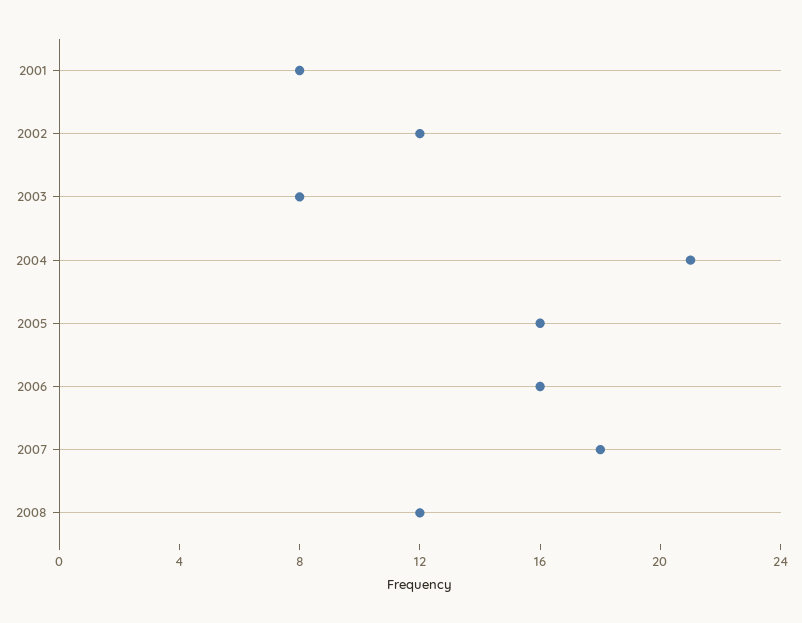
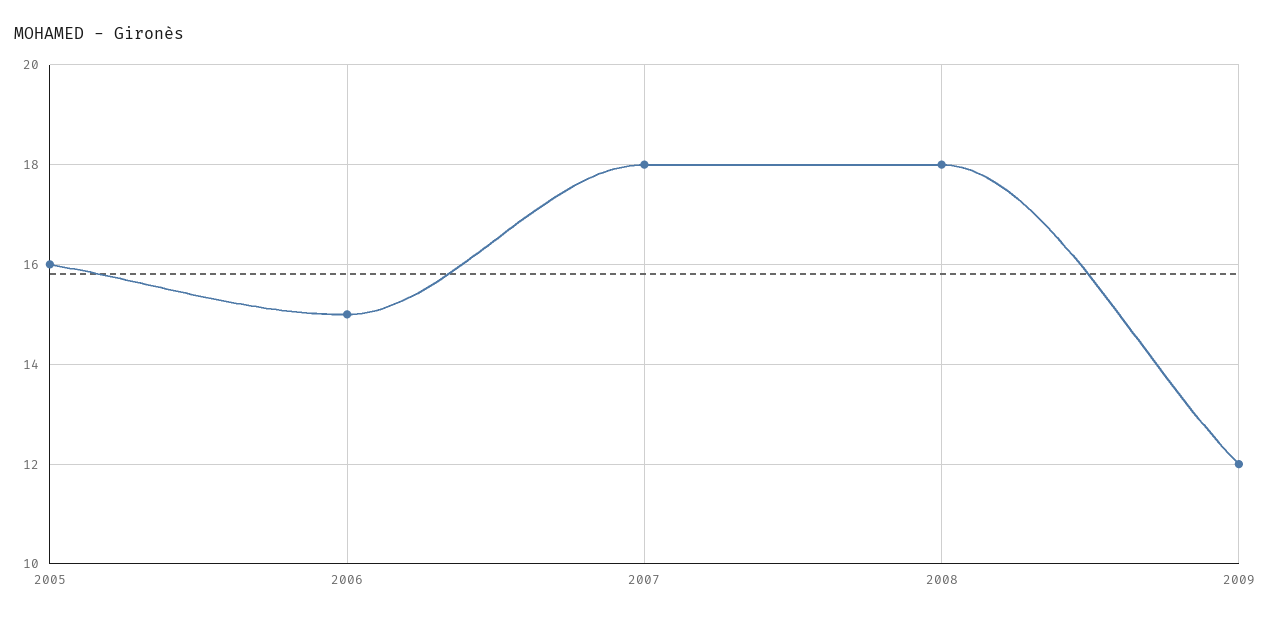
2001: 8 -> none
2002: 12 -> none
2003: 8 -> none
2004: 21 -> none
2006: 16 -> 15
2008: 12 -> 18
2009: none -> 12

